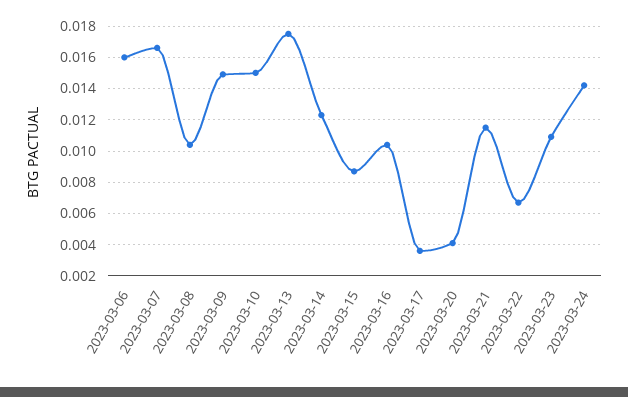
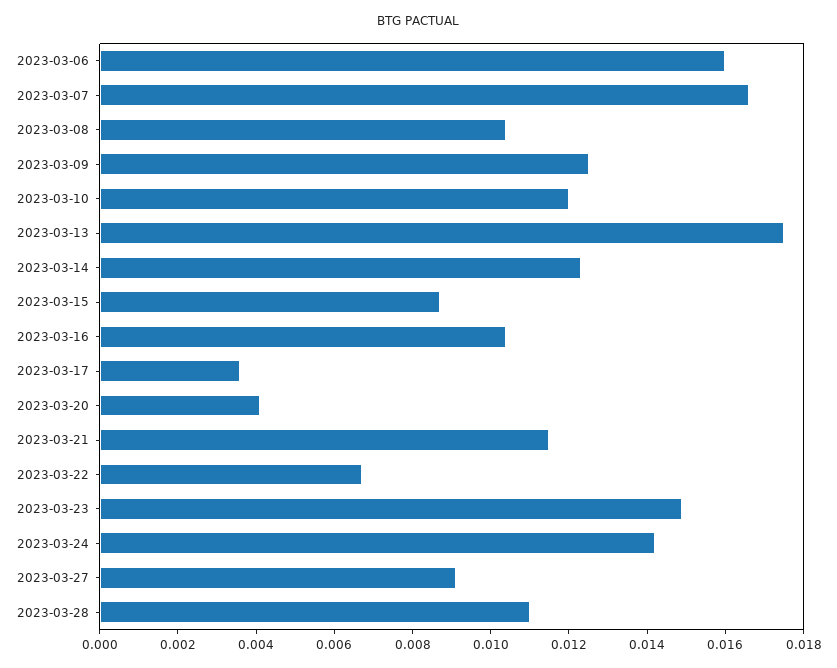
2023-03-09: 0.015 -> 0.0125
2023-03-10: 0.015 -> 0.012
2023-03-23: 0.011 -> 0.015
2023-03-27: none -> 0.009
2023-03-28: none -> 0.011

